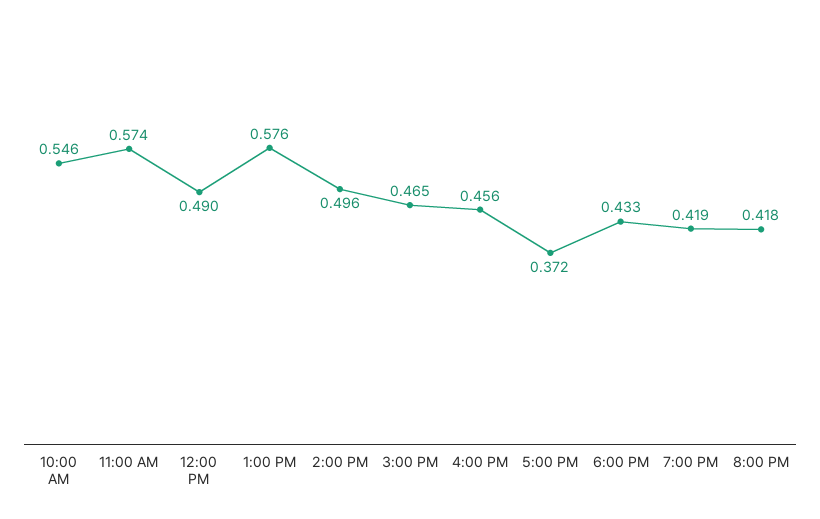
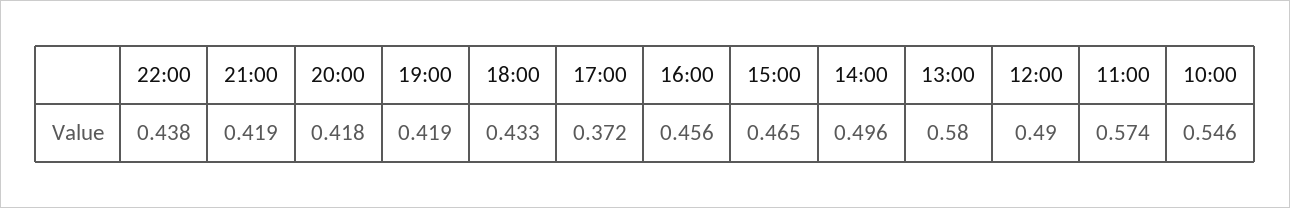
1:00 PM: 0.576 -> 0.58
22:00: none -> 0.438
21:00: none -> 0.419

